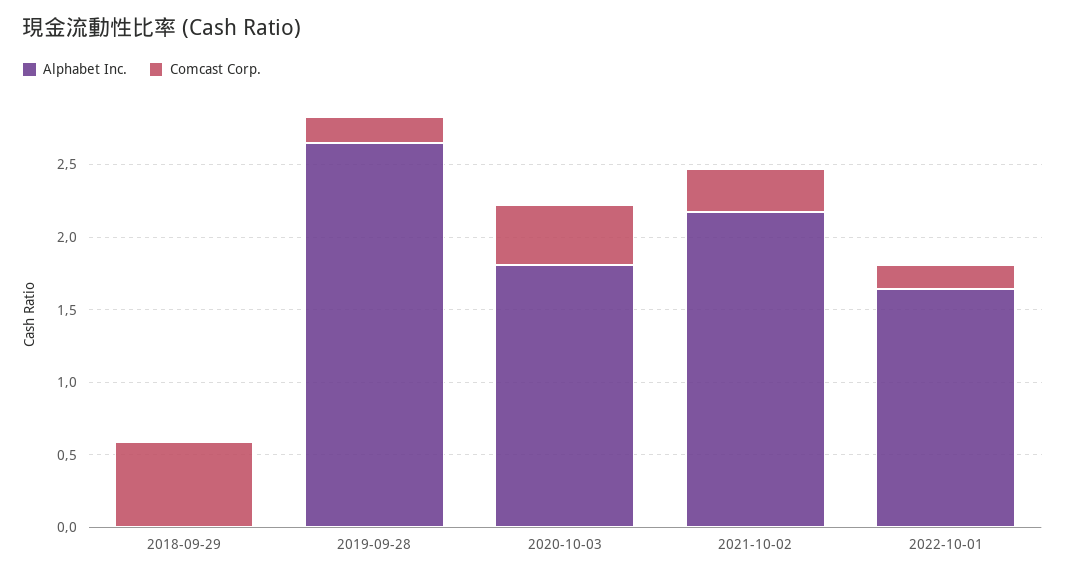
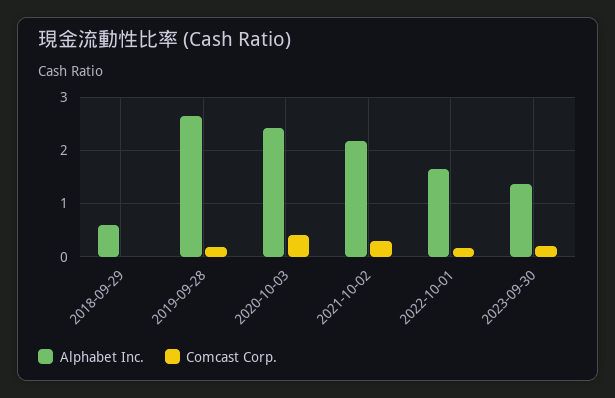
Alphabet Inc., 2018-09-29: 0 -> 0.6
Comcast Corp., 2018-09-29: 0.6 -> 0
Alphabet Inc., 2020-10-03: 1.8 -> 2.4
Alphabet Inc., 2023-09-30: none -> 1.4
Comcast Corp., 2023-09-30: none -> 0.2

